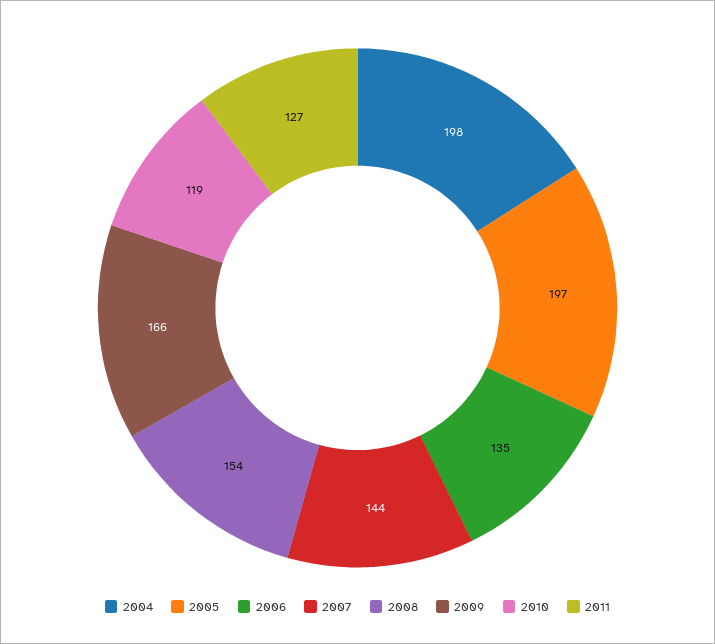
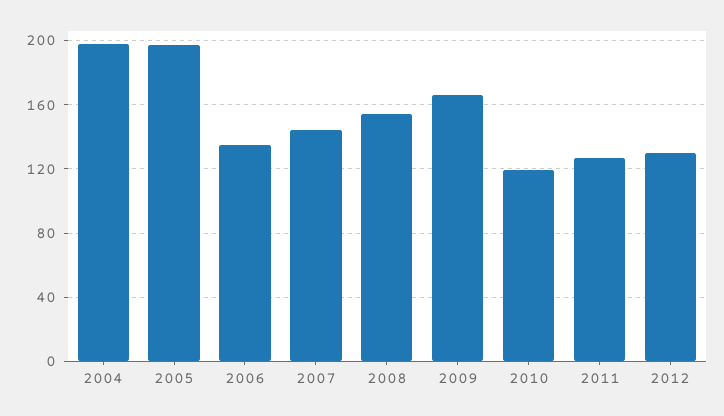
2012: none -> 130

